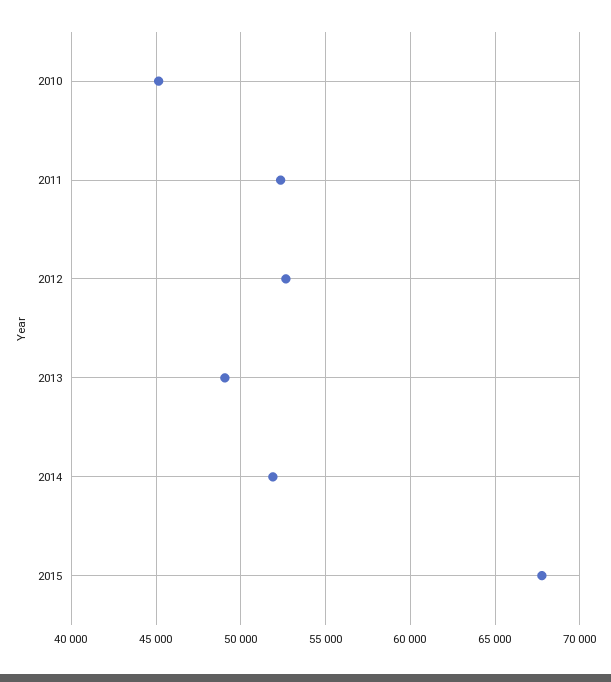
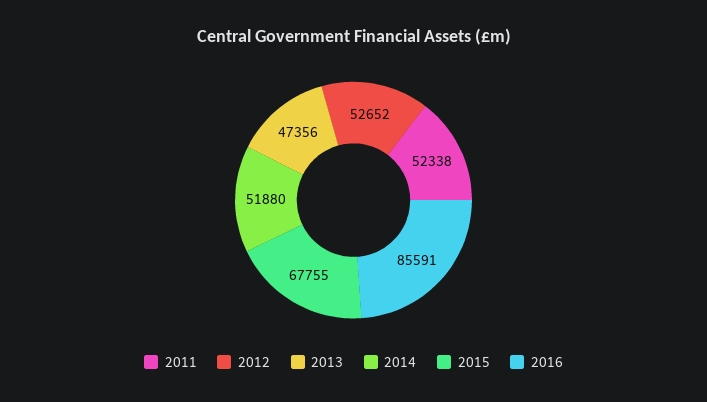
2010: 45000 -> none
2013: 49000 -> 47356
2016: none -> 85591

